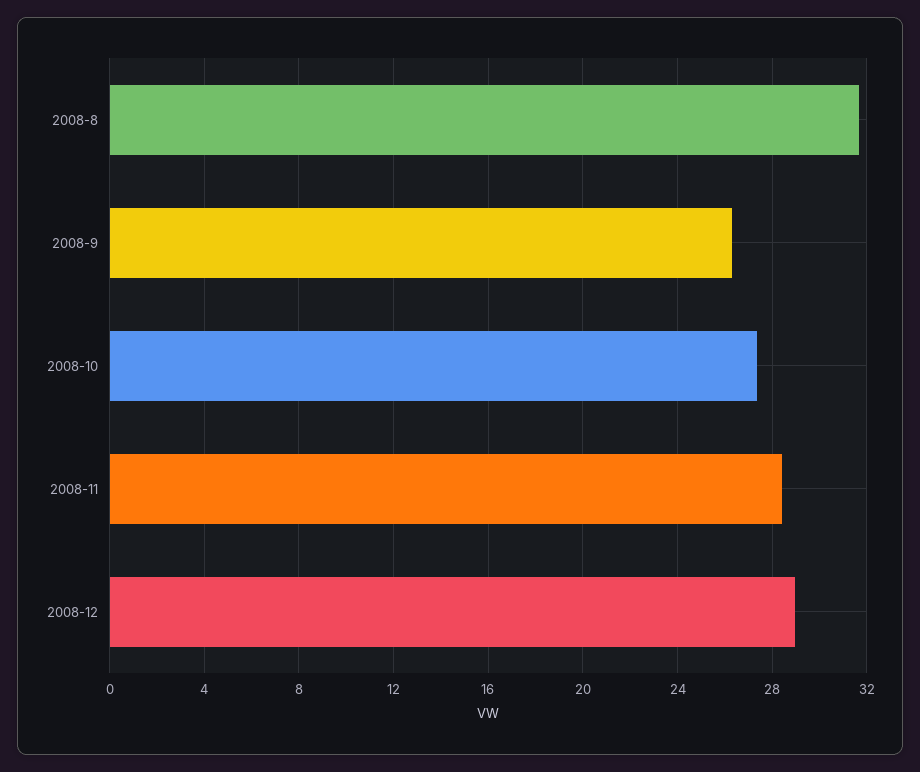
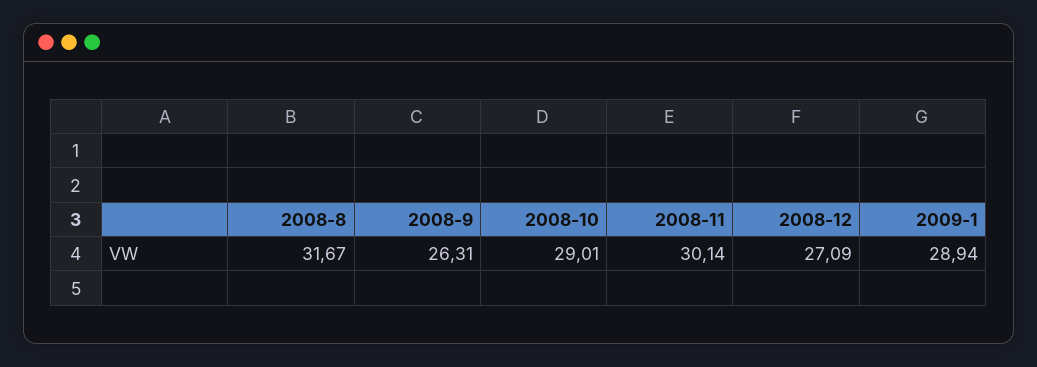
2008-10: 27.5 -> 29.01
2008-11: 28.5 -> 30.14
2008-12: 29 -> 27.09
2009-1: none -> 28.94

